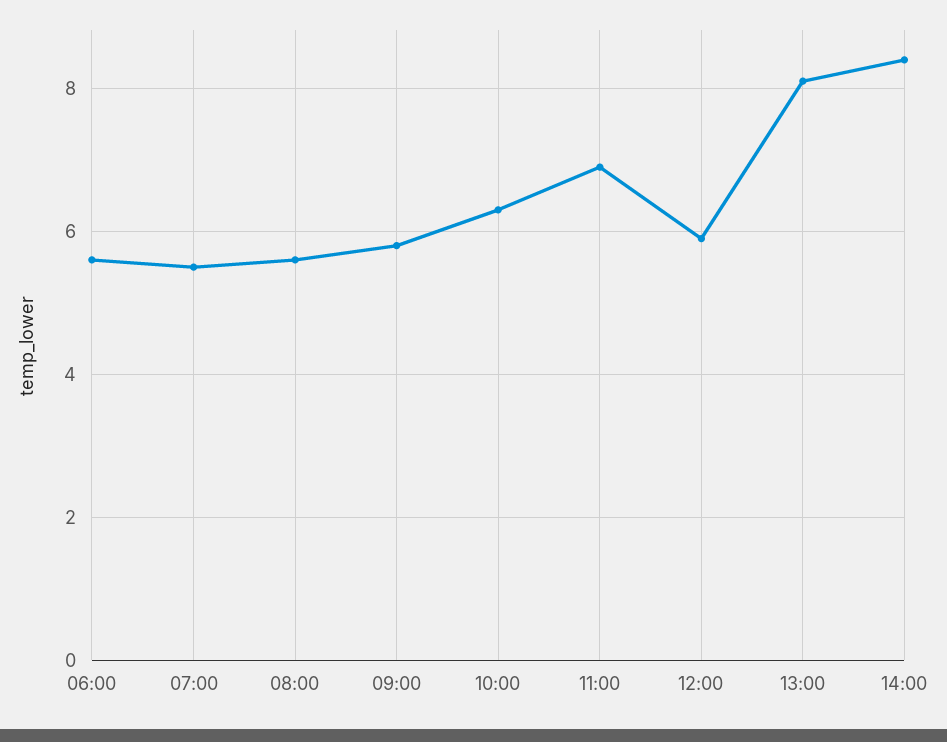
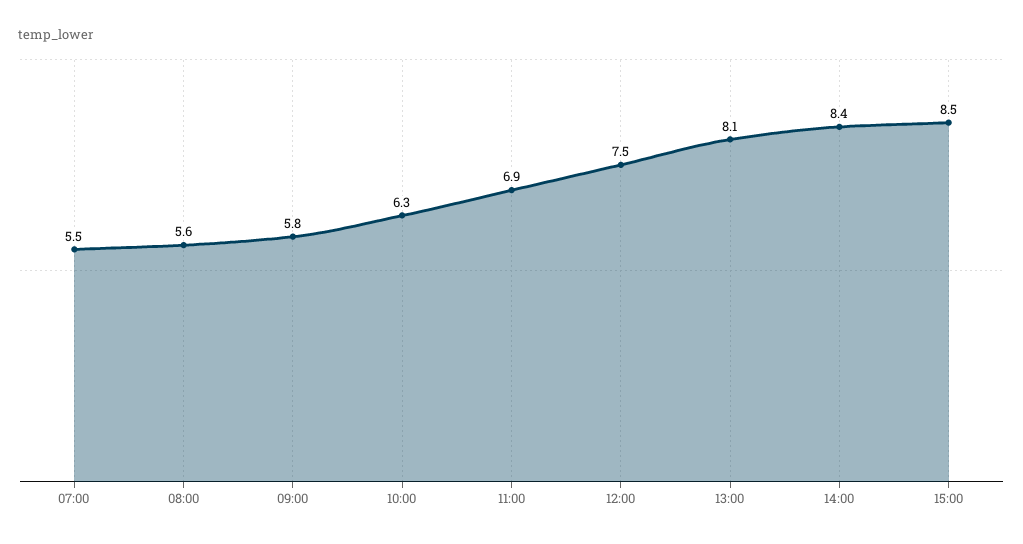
06:00: 5.5 -> none
12:00: 6 -> 7.5
15:00: none -> 8.5

